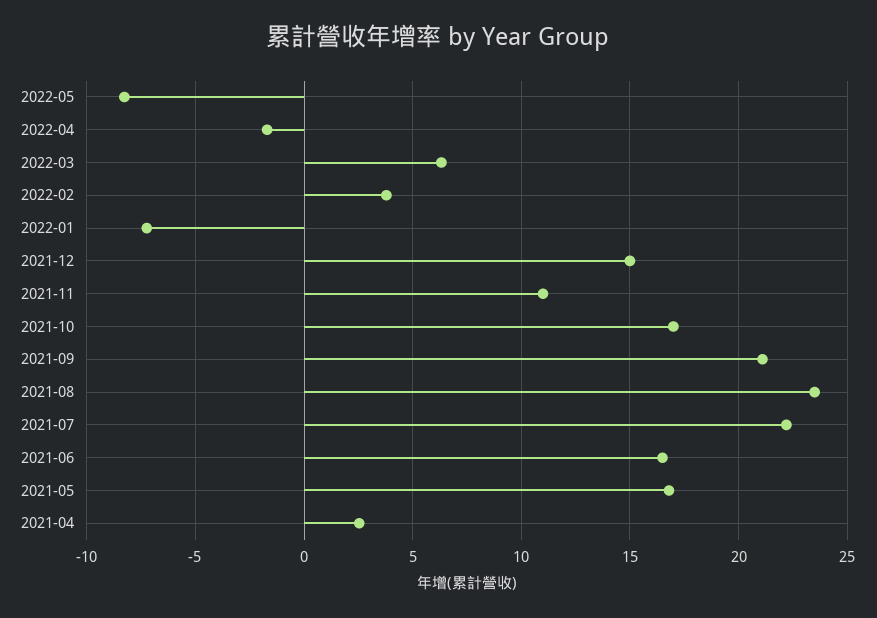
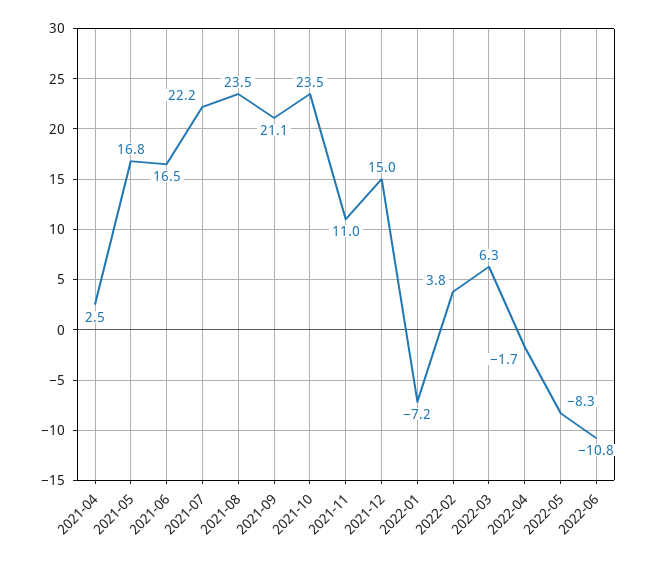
2021-10: 17 -> 23.5
2022-06: none -> -10.8

